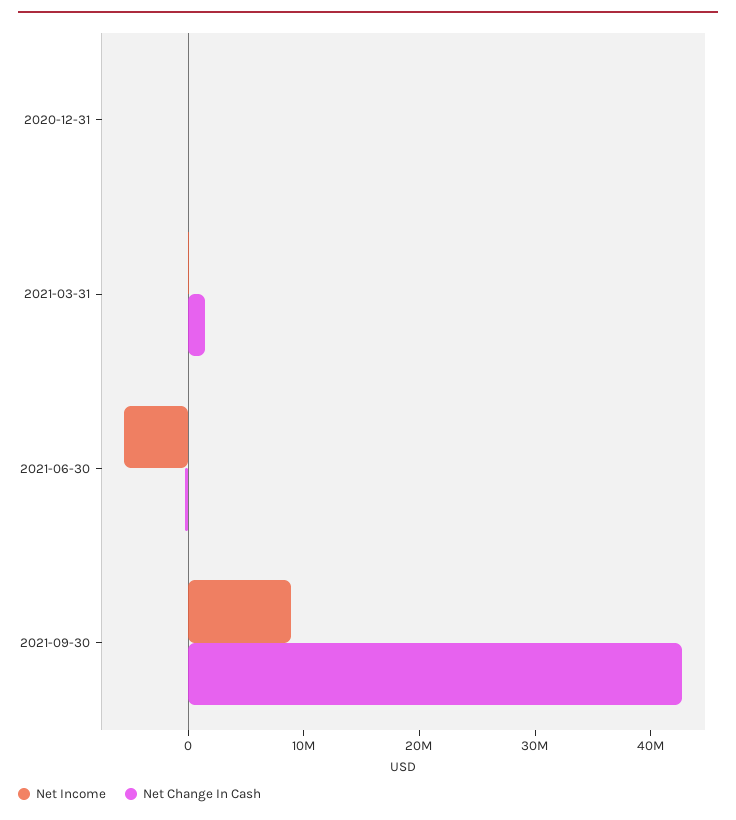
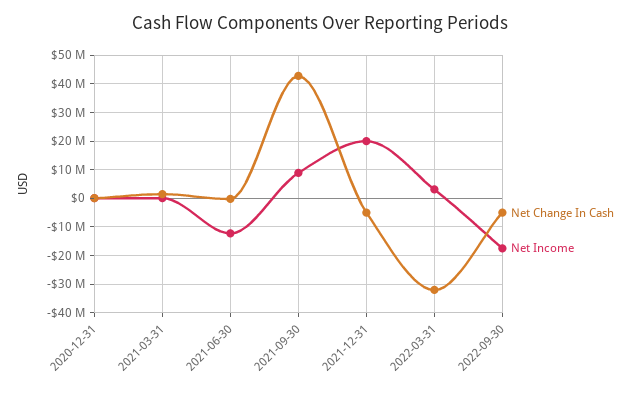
Net Income, 2021-06-30: -6000000 -> -12500000
Net Change In Cash, 2021-12-31: none -> -5000000
Net Income, 2021-12-31: none -> 20000000
Net Change In Cash, 2022-03-31: none -> -32500000
Net Income, 2022-03-31: none -> 2500000
Net Change In Cash, 2022-09-30: none -> -5000000
Net Income, 2022-09-30: none -> -17500000

